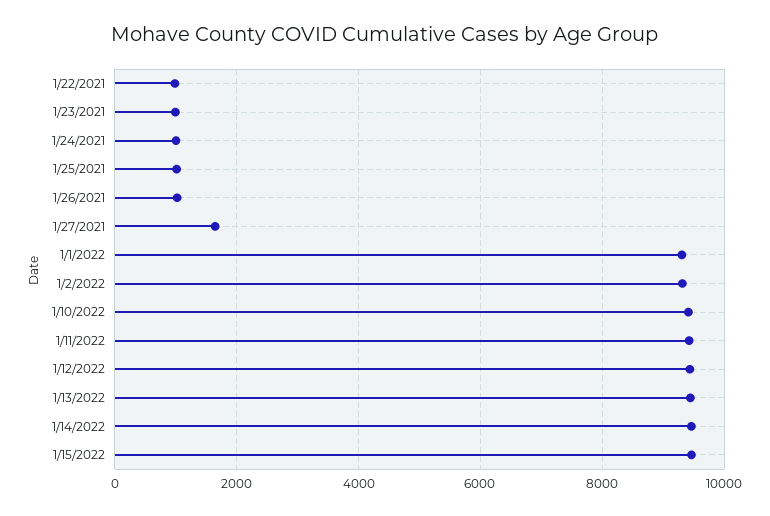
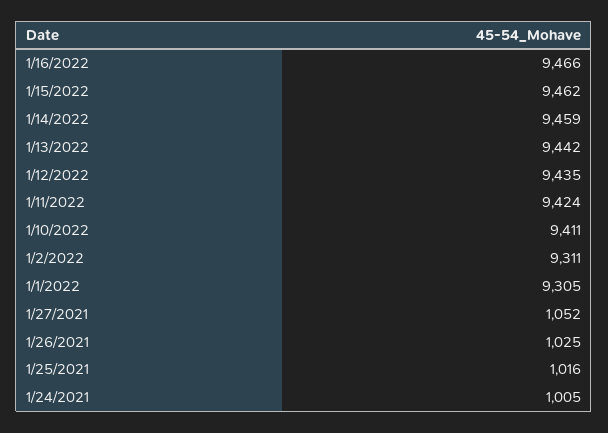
1/22/2021: 1000 -> none
1/23/2021: 1000 -> none
1/27/2021: 1600 -> 1052
1/16/2022: none -> 9466

